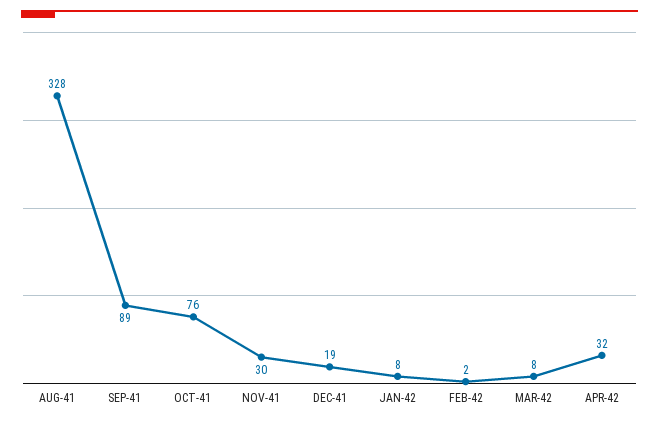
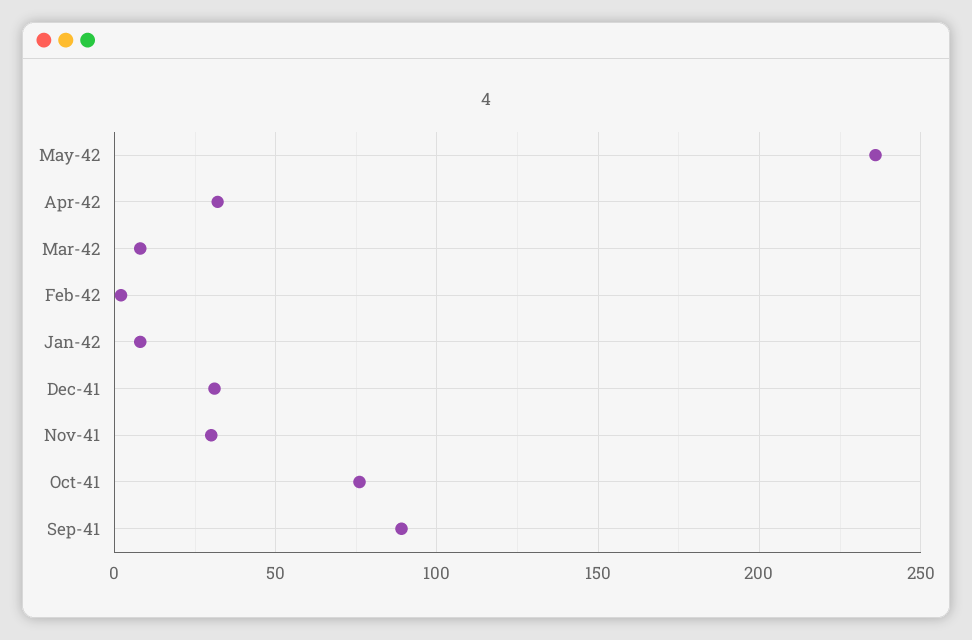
AUG-41: 328 -> none
DEC-41: 19 -> 30
May-42: none -> 235

